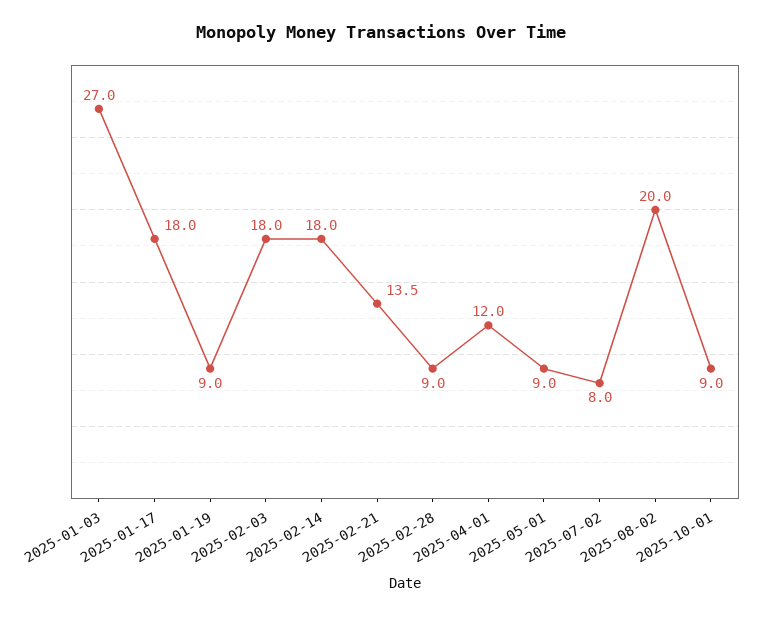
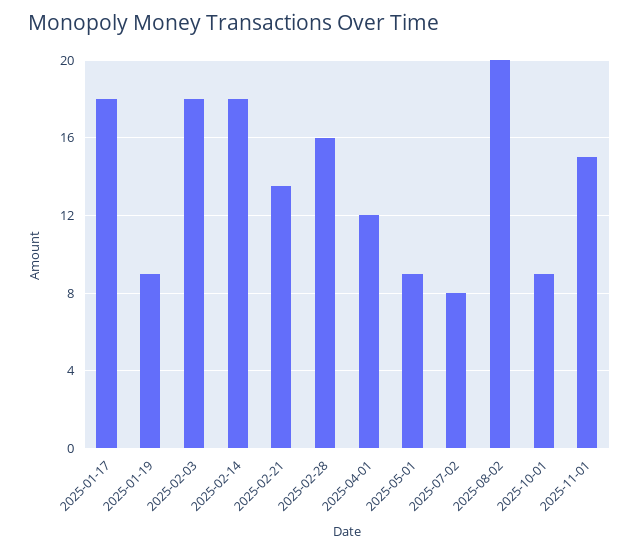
2025-01-03: 27 -> none
2025-02-28: 9 -> 16
2025-11-01: none -> 15

